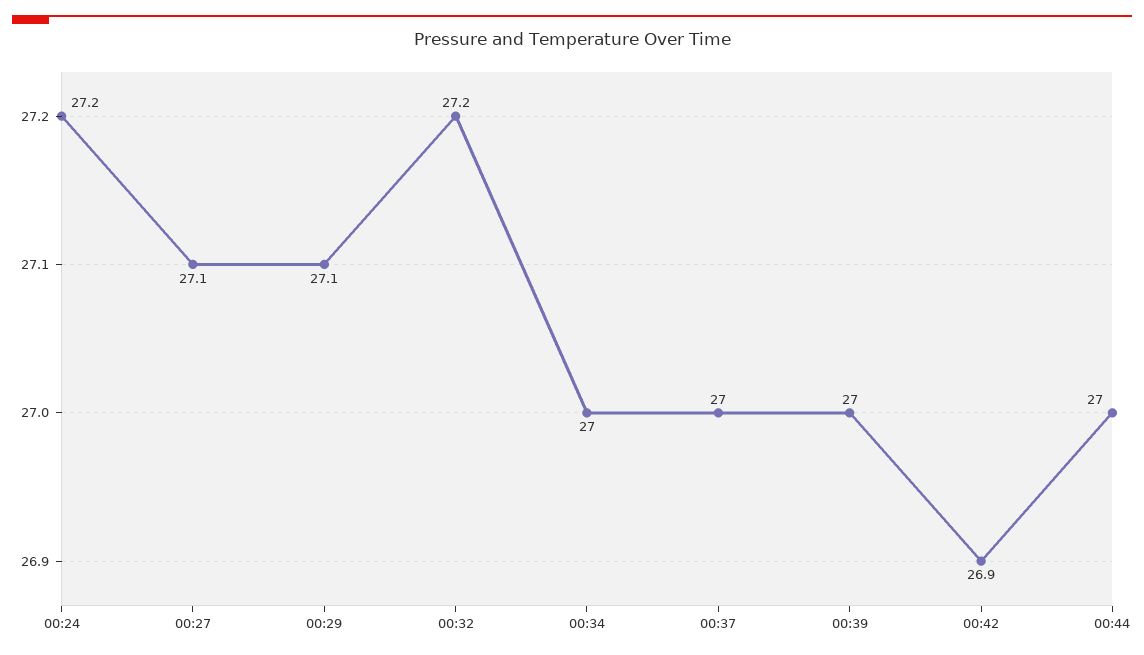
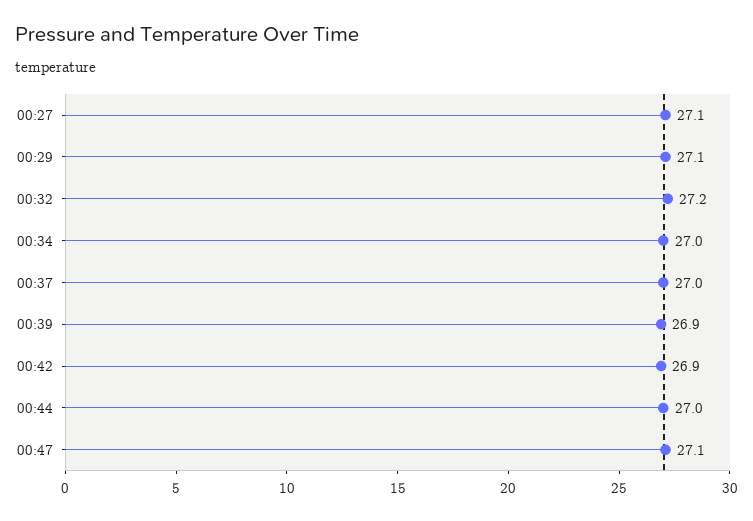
00:24: 27.2 -> none
00:39: 27 -> 26.9
00:47: none -> 27.1

